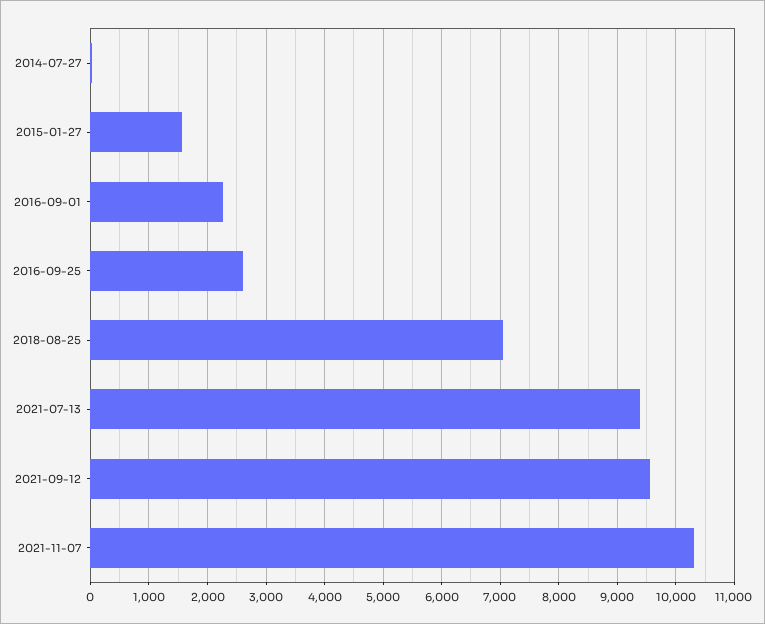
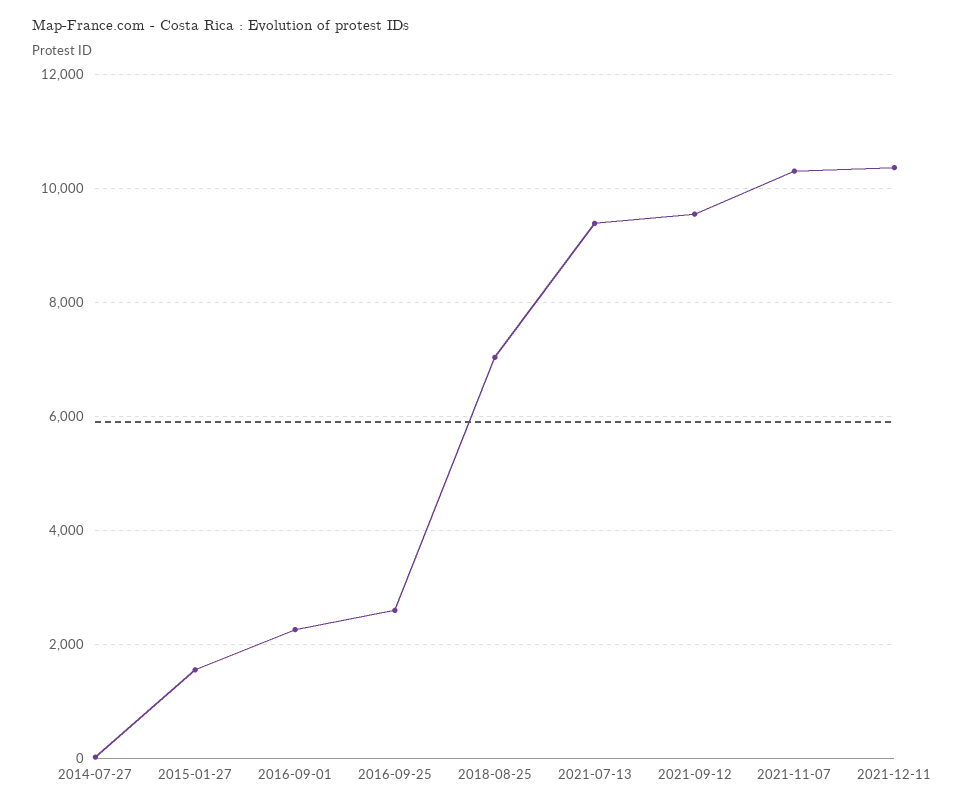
2021-12-11: none -> 10400

